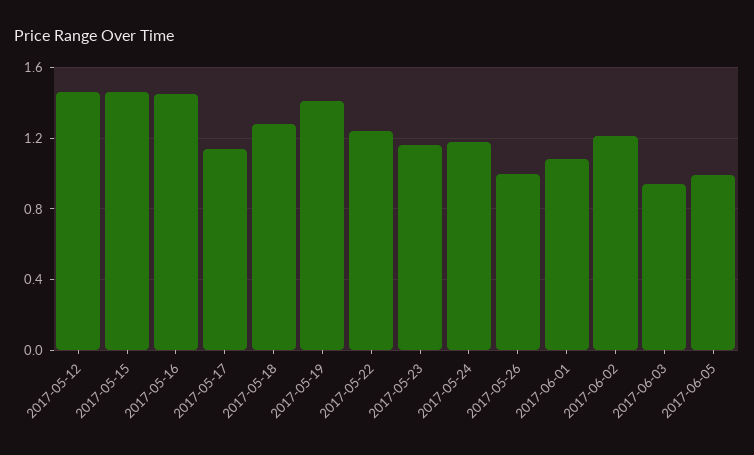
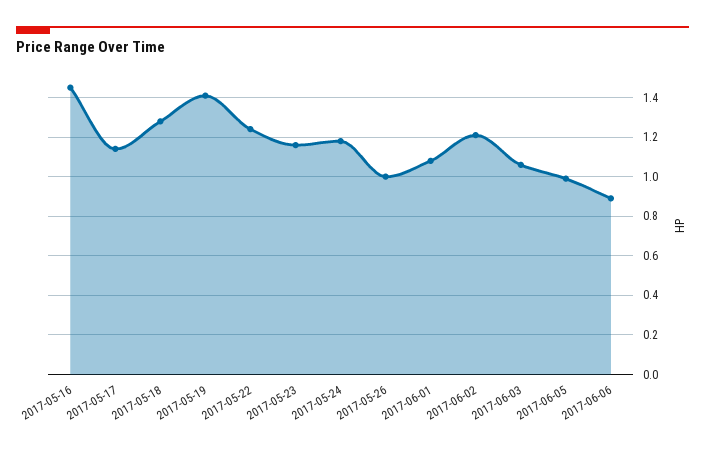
2017-05-12: 1.45 -> none
2017-05-15: 1.45 -> none
2017-06-03: 0.95 -> 1.05
2017-06-06: none -> 0.9

